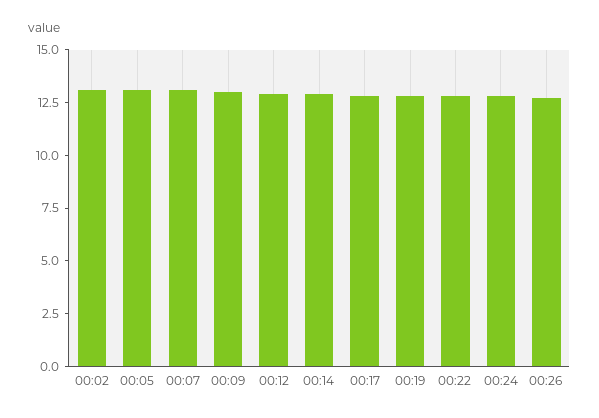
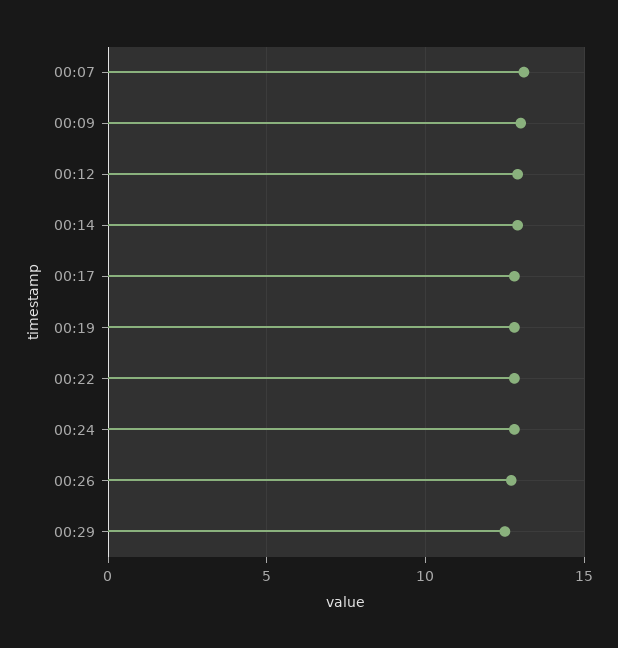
00:02: 13 -> none
00:05: 13 -> none
00:29: none -> 12.5

